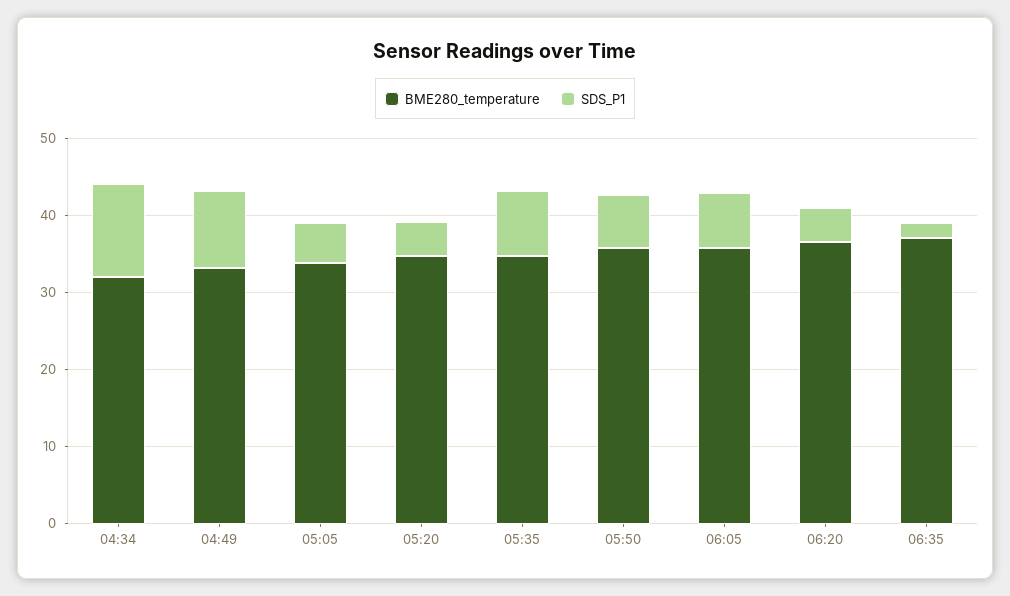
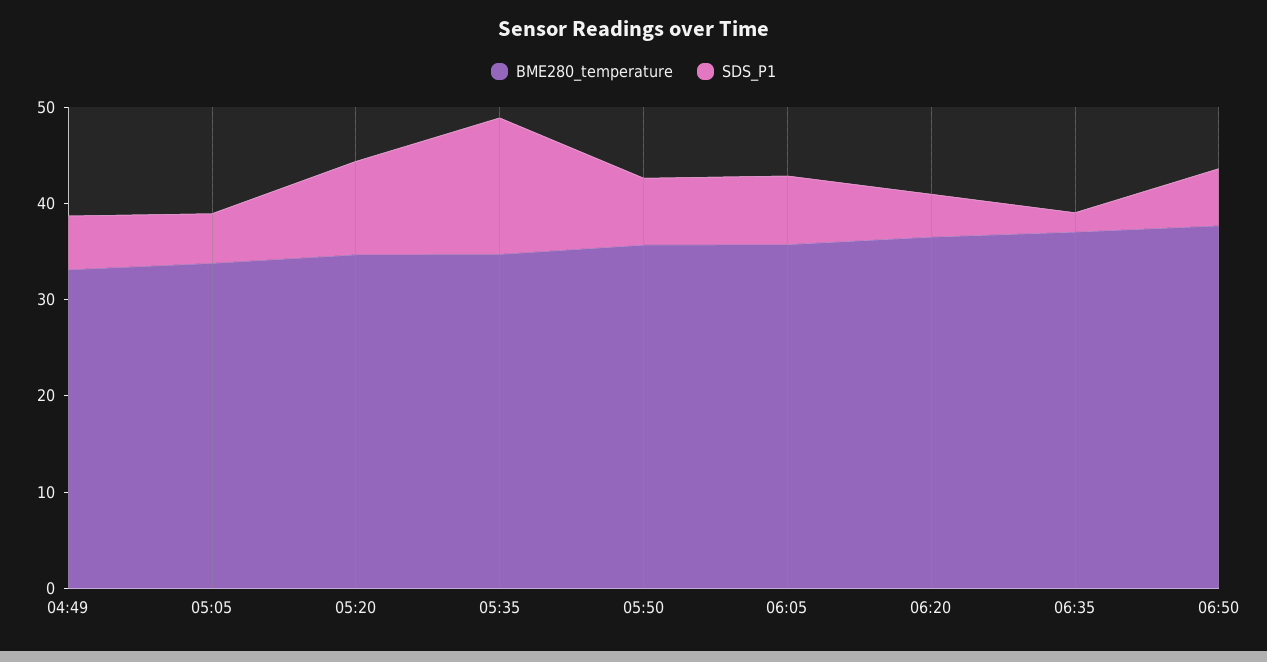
BME280_temperature, 04:34: 32 -> none
SDS_P1, 04:34: 12 -> none
SDS_P1, 04:49: 10 -> 6
SDS_P1, 05:20: 4 -> 10
SDS_P1, 05:35: 8 -> 14
BME280_temperature, 06:50: none -> 38
SDS_P1, 06:50: none -> 6

